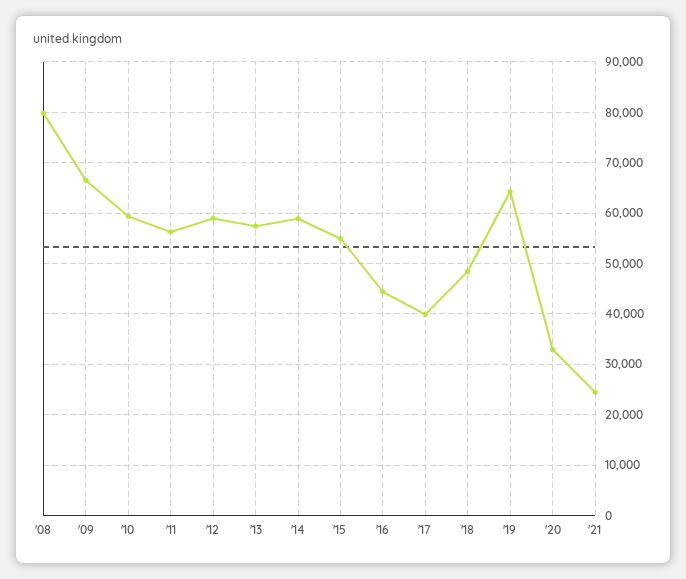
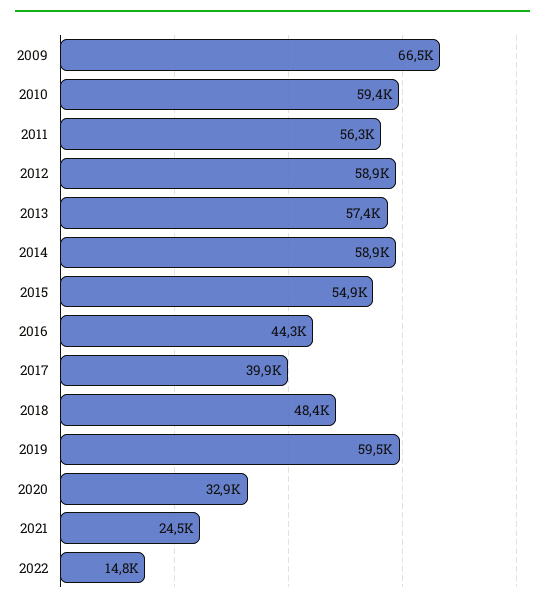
'08: 80000 -> none
'19: 64000 -> 59500
2022: none -> 14800

